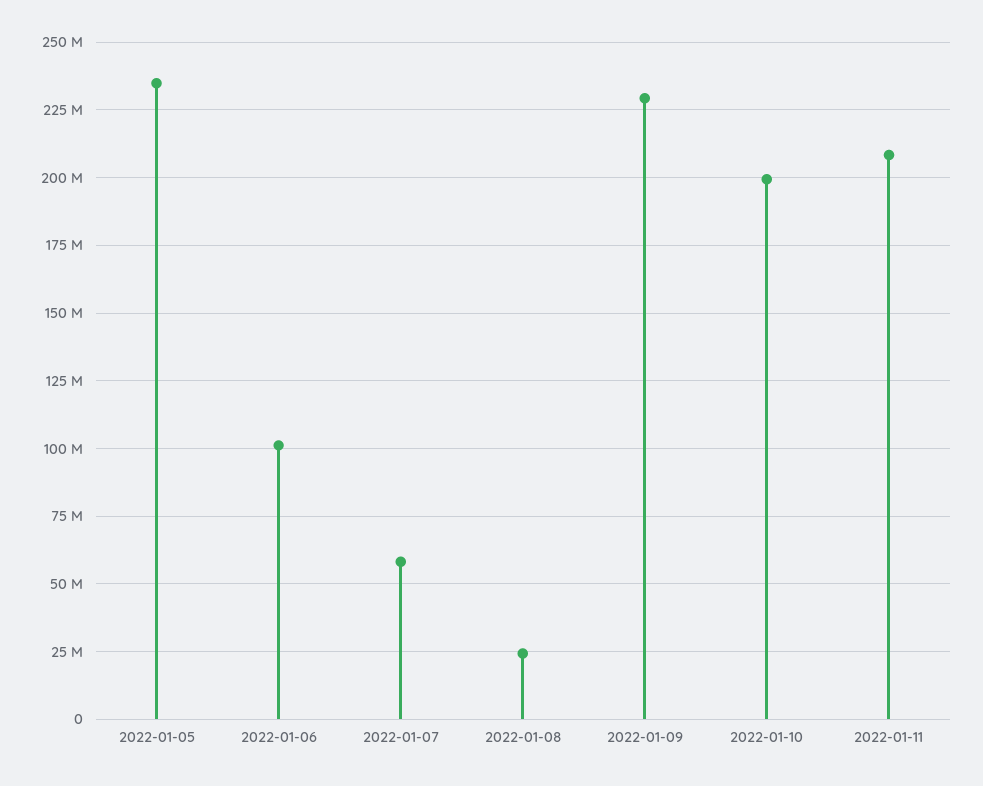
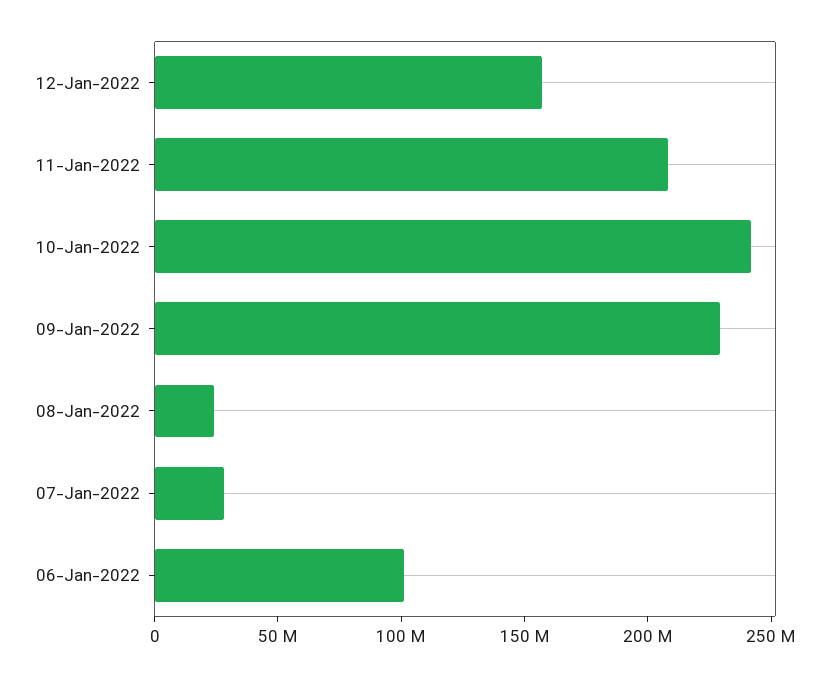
2022-01-05: 235000000 -> none
2022-01-07: 57500000 -> 30000000
2022-01-10: 200000000 -> 240000000
12-Jan-2022: none -> 160000000

